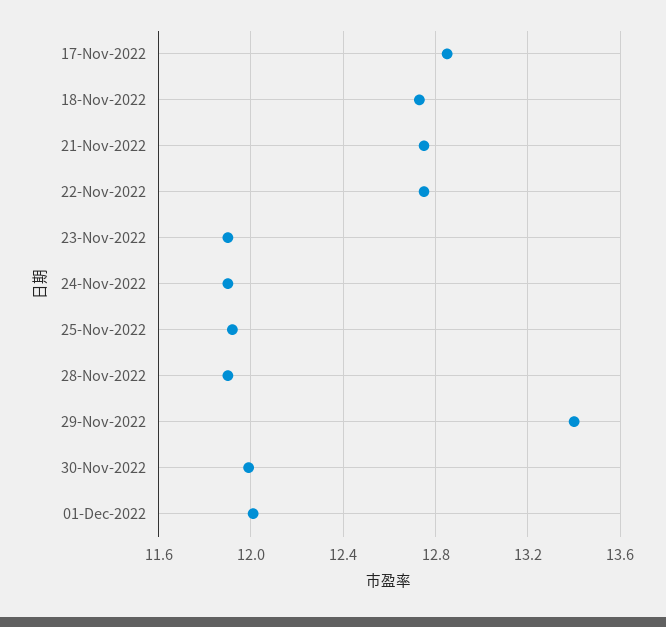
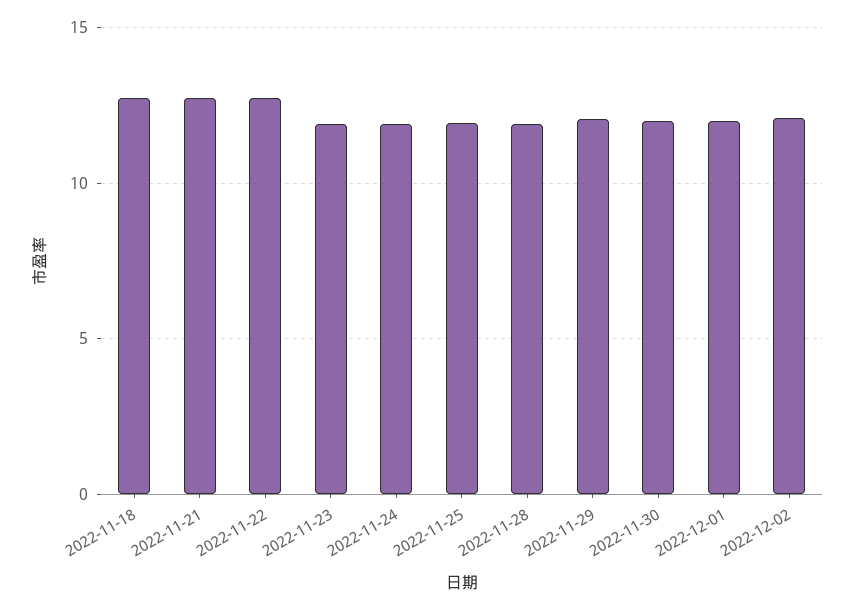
17-Nov-2022: 12.85 -> none
29-Nov-2022: 13.4 -> 12
2022-12-02: none -> 12

